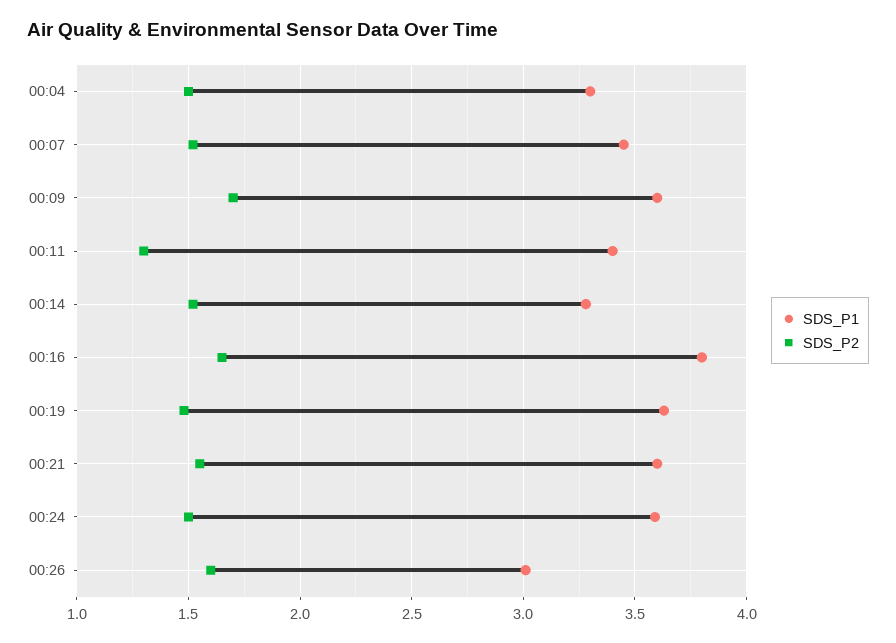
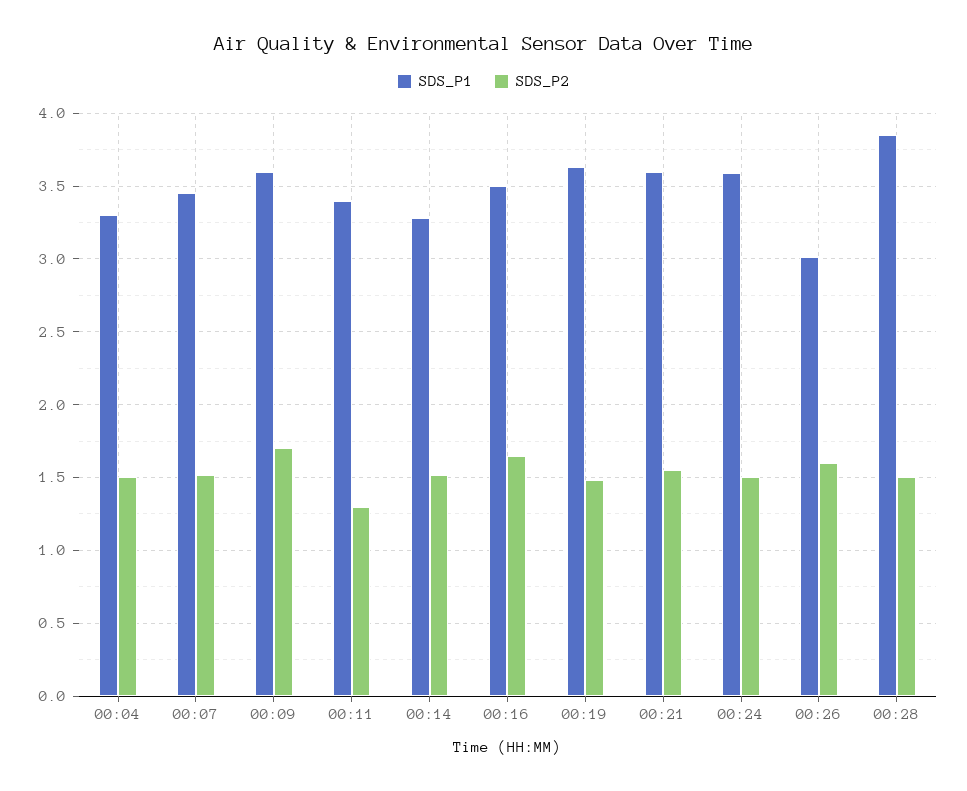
SDS_P1, 00:16: 3.8 -> 3.5
SDS_P1, 00:28: none -> 3.85
SDS_P2, 00:28: none -> 1.5

